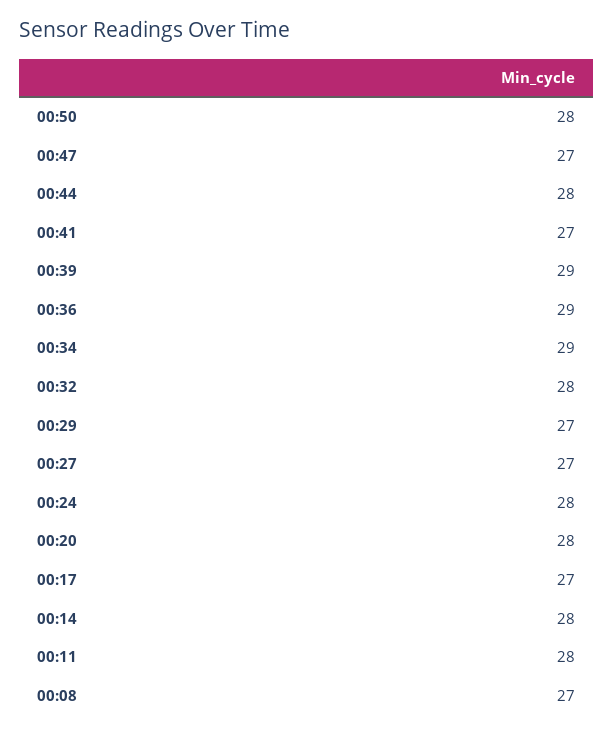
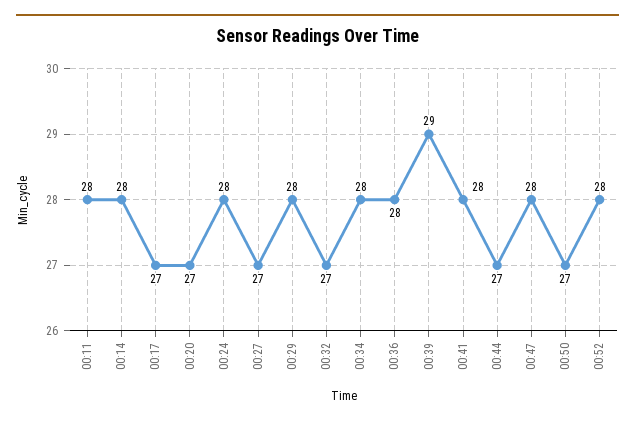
00:50: 28 -> 27
00:47: 27 -> 28
00:44: 28 -> 27
00:41: 27 -> 28
00:36: 29 -> 28
00:34: 29 -> 28
00:32: 28 -> 27
00:29: 27 -> 28
00:20: 28 -> 27
00:08: 27 -> none
00:52: none -> 28

